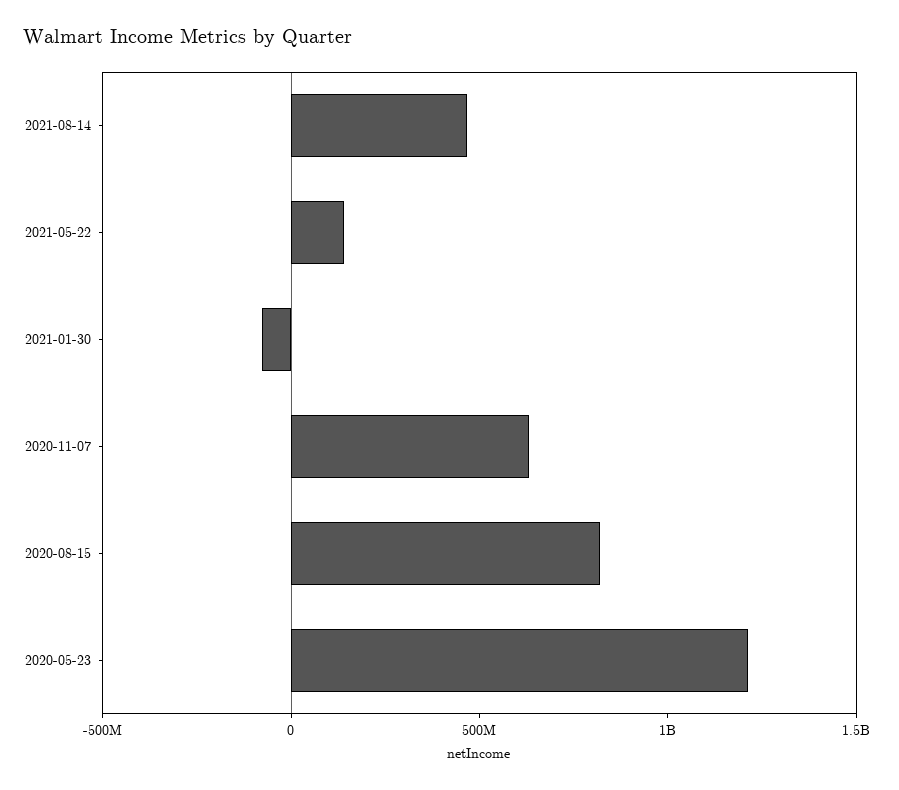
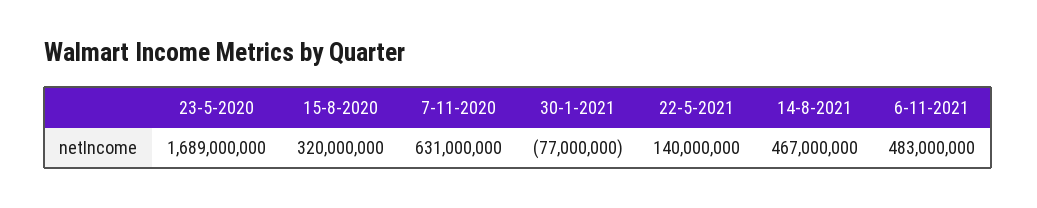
2020-08-15: 800000000 -> 320000000
2020-05-23: 1200000000 -> 1689000000
6-11-2021: none -> 483000000

